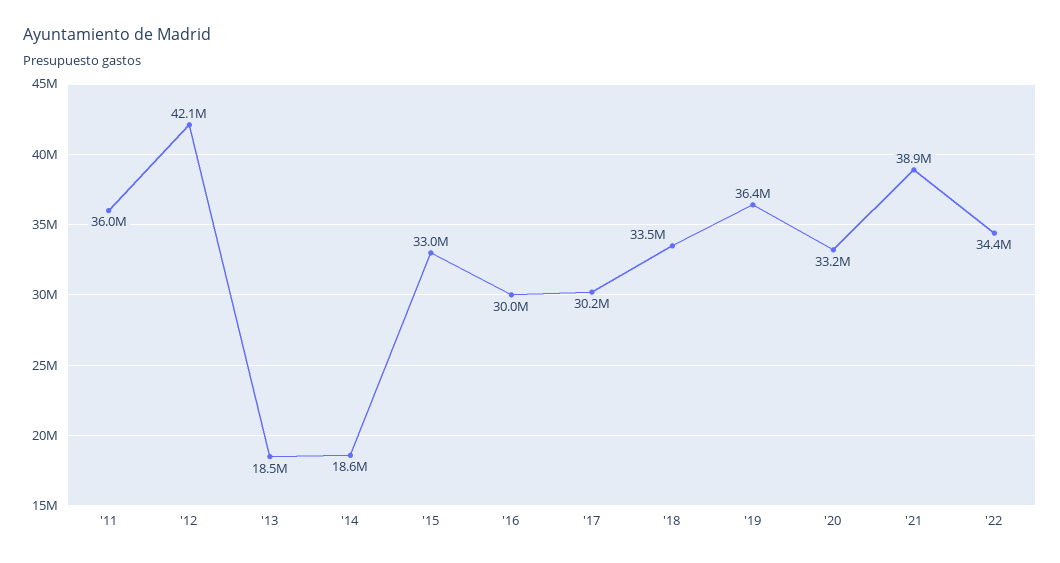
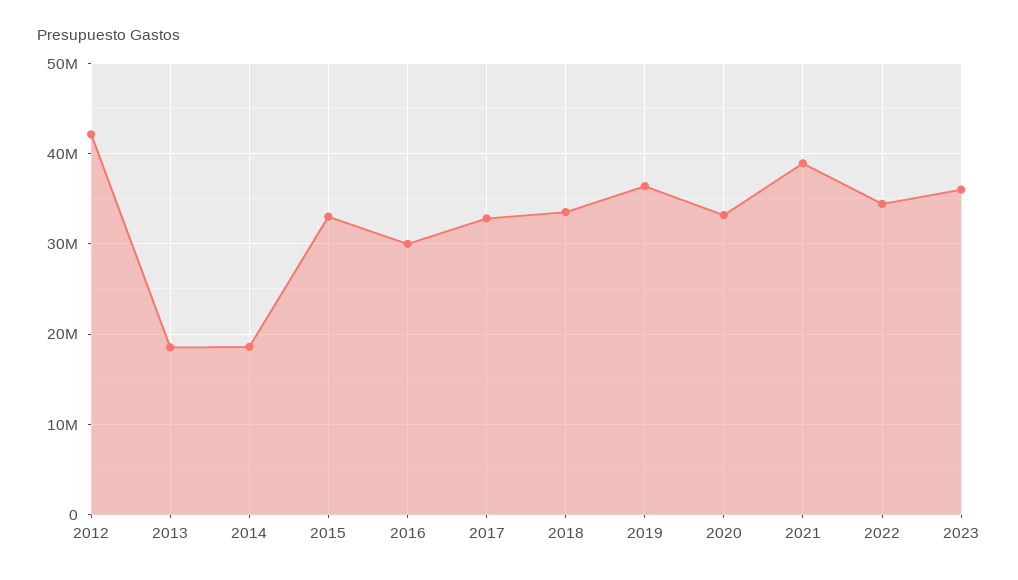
'11: 36000000 -> none
'17: 30200000 -> 33000000
2023: none -> 36000000

